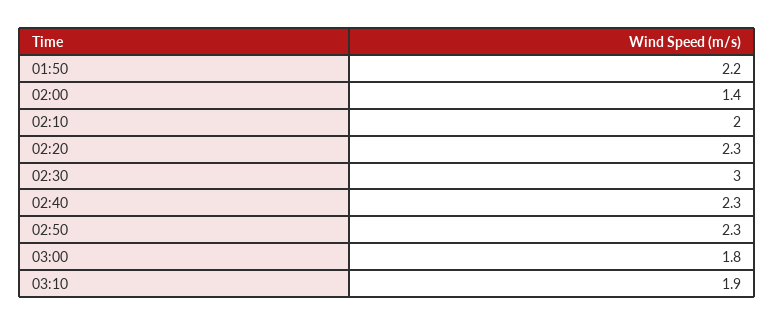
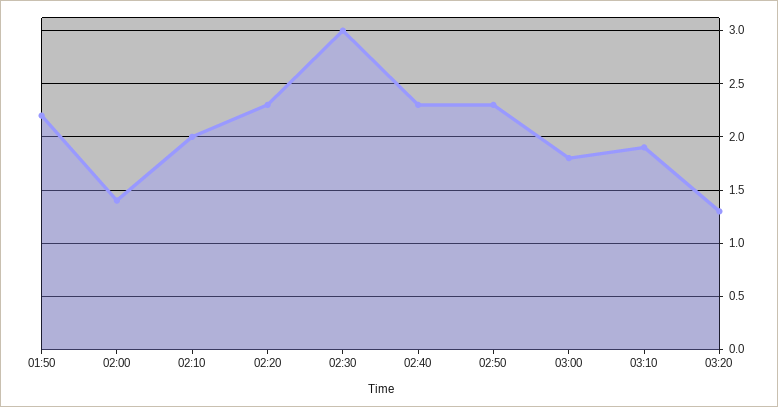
03:20: none -> 1.3

